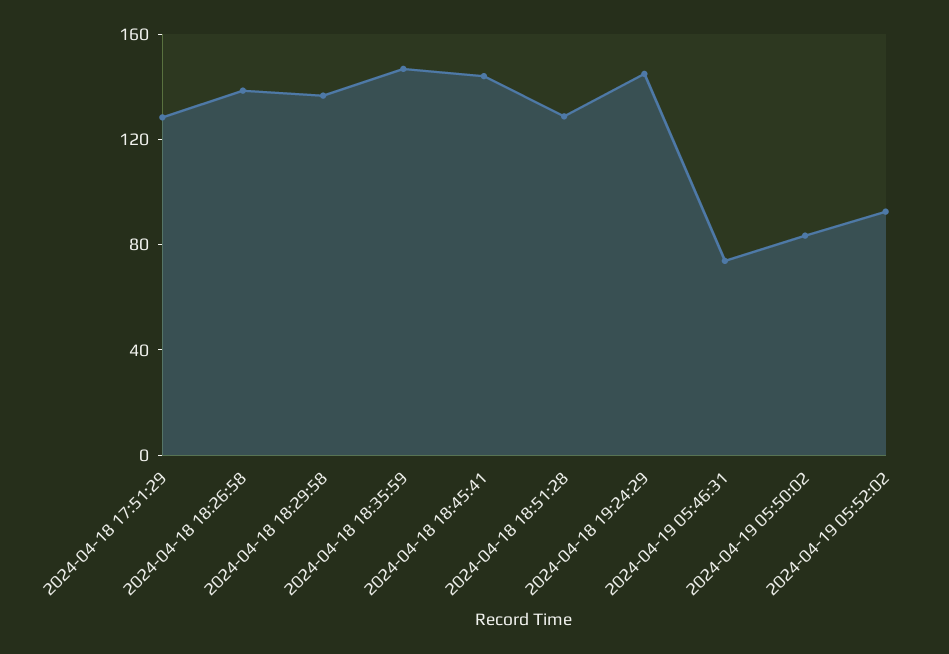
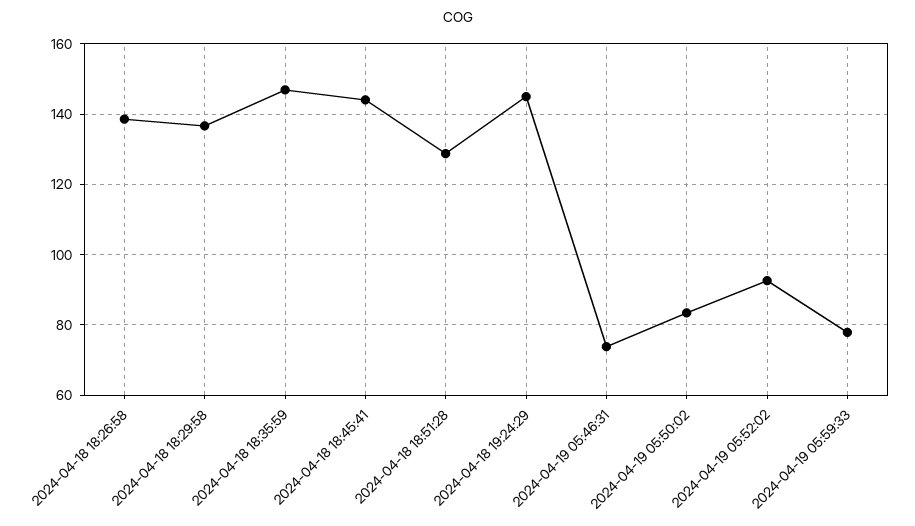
2024-04-18 17:51:29: 130 -> none
2024-04-19 05:59:33: none -> 78

